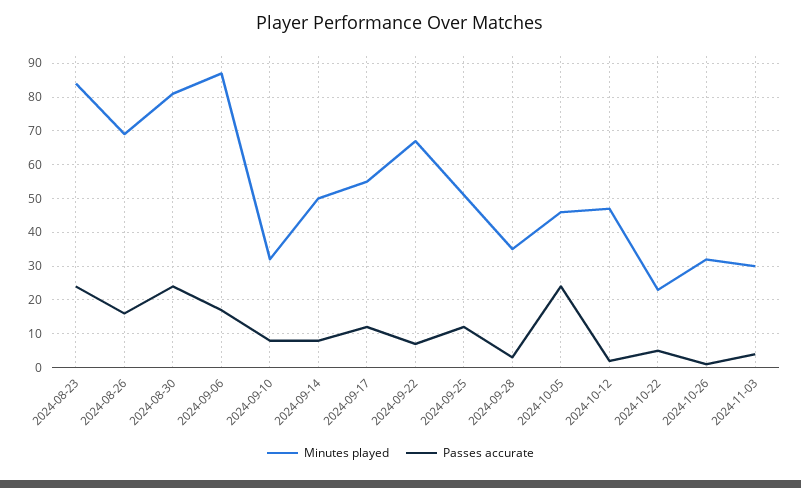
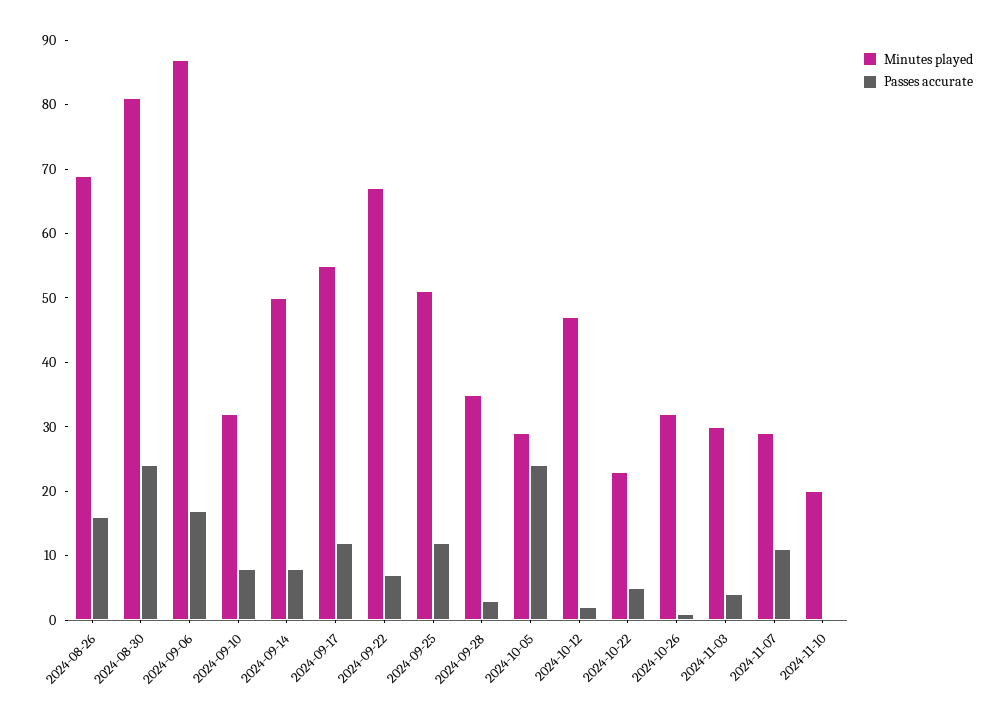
Minutes played, 2024-08-23: 85 -> none
Passes accurate, 2024-08-23: 25 -> none
Minutes played, 2024-10-05: 45 -> 30
Minutes played, 2024-11-07: none -> 30
Passes accurate, 2024-11-07: none -> 10
Minutes played, 2024-11-10: none -> 20
Passes accurate, 2024-11-10: none -> 0

